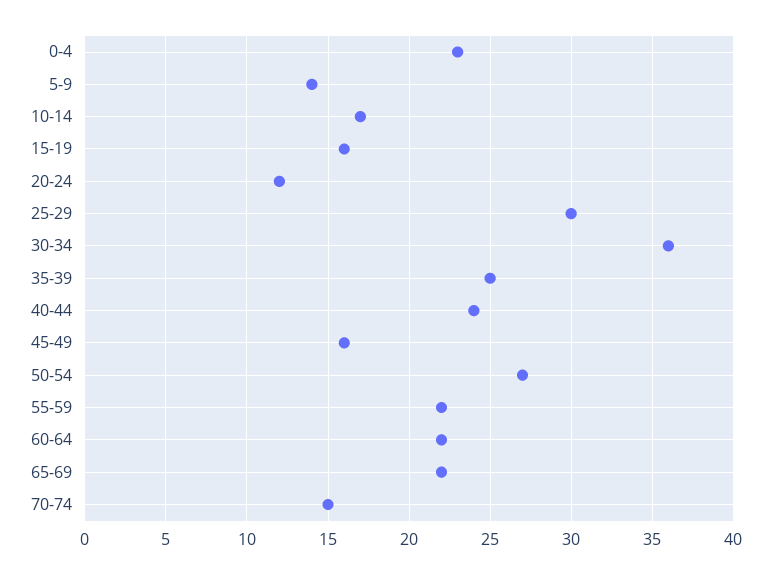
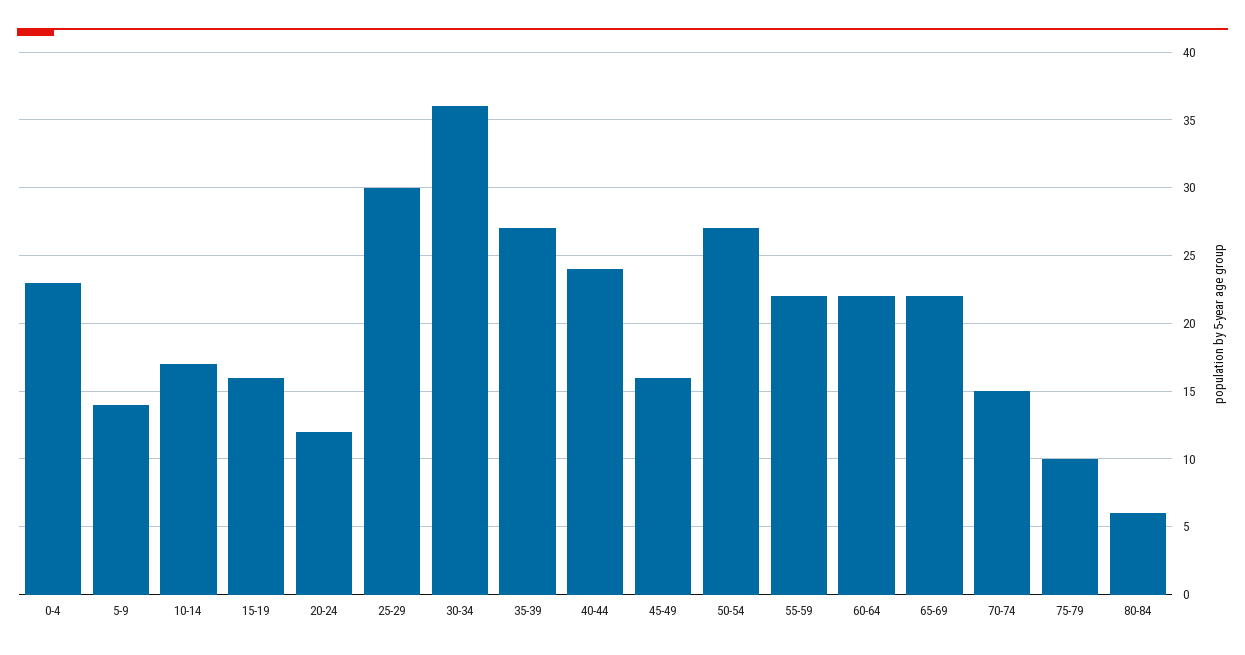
35-39: 25 -> 27
75-79: none -> 10
80-84: none -> 6

